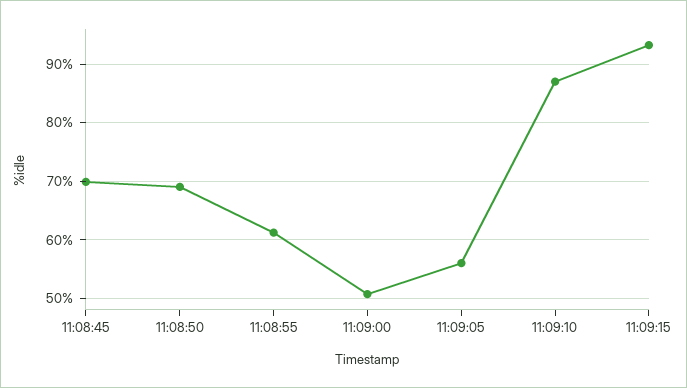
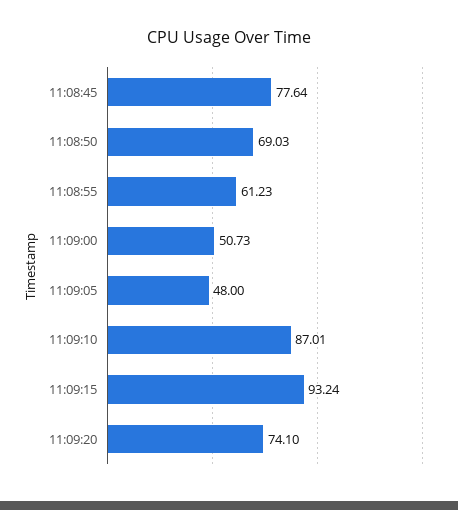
11:08:45: 70 -> 77.64
11:09:05: 56 -> 48
11:09:20: none -> 74.1

